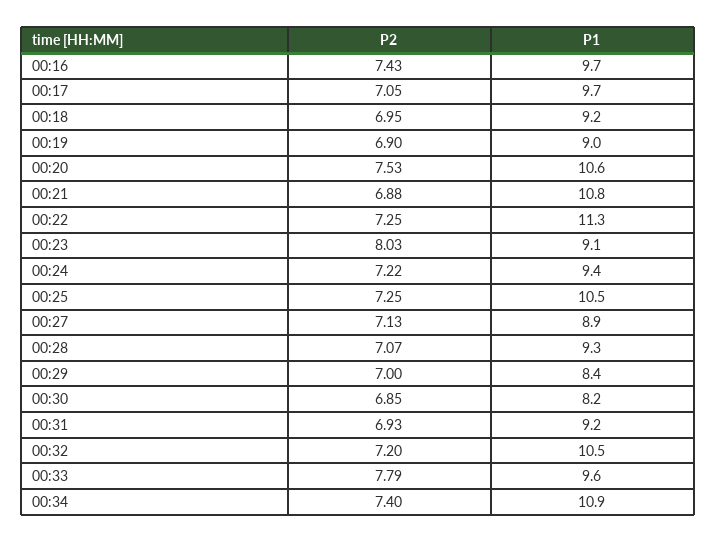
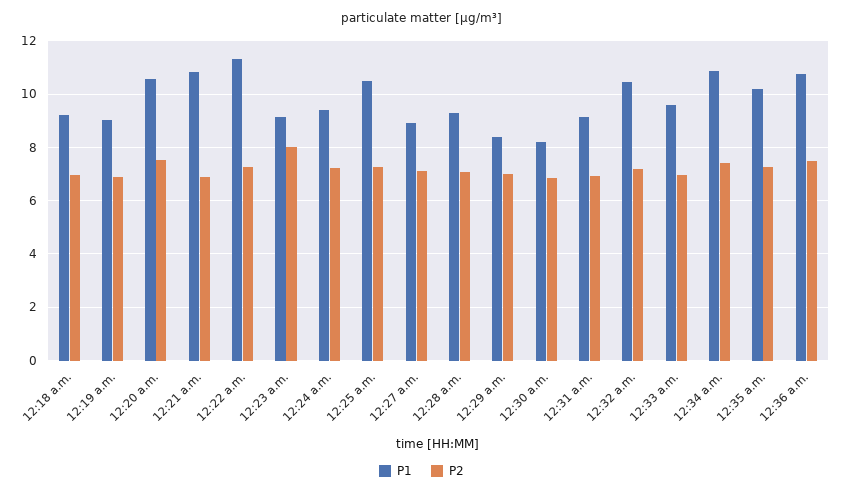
P2, 00:16: 7.43 -> none
P1, 00:16: 9.7 -> none
P2, 00:17: 7.05 -> none
P1, 00:17: 9.7 -> none
P2, 00:33: 7.79 -> 7
P1, 12:35 a.m.: none -> 10.25
P2, 12:35 a.m.: none -> 7.25
P1, 12:36 a.m.: none -> 10.75
P2, 12:36 a.m.: none -> 7.5

